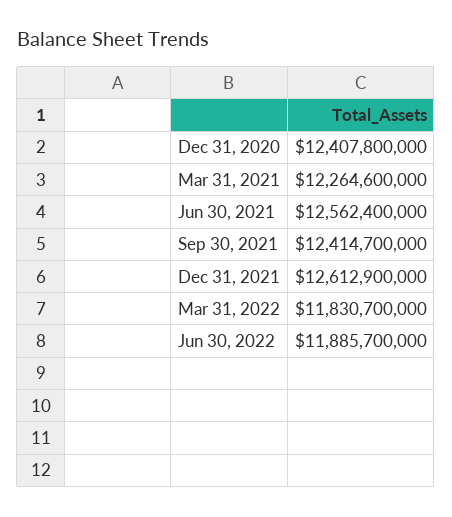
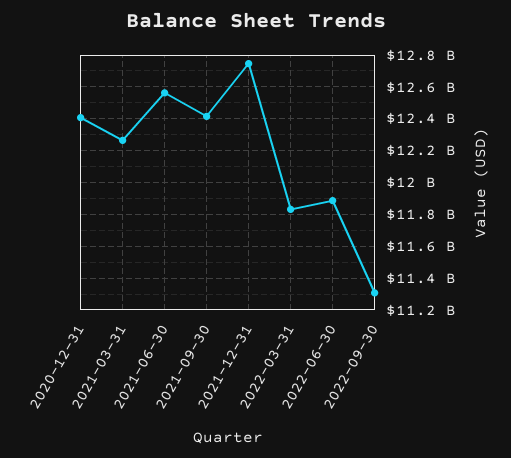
Dec 31, 2021: 12612900000 -> 12750000000
2022-09-30: none -> 11300000000

